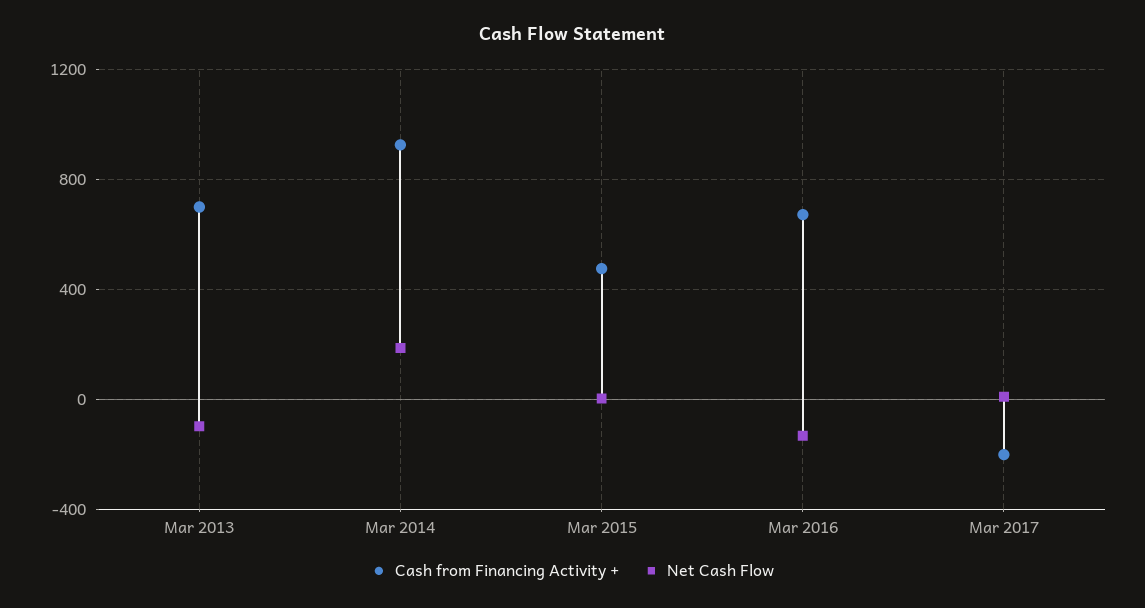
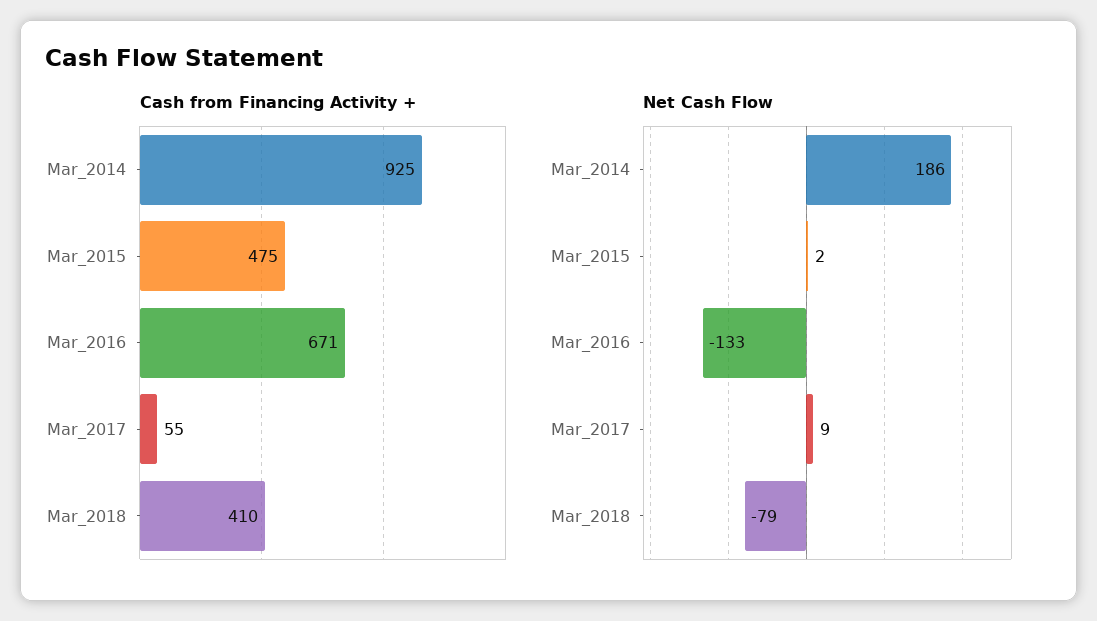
Cash from Financing Activity +, Mar 2013: 700 -> none
Net Cash Flow, Mar 2013: -100 -> none
Cash from Financing Activity +, Mar 2017: -200 -> 55
Cash from Financing Activity +, Mar_2018: none -> 410
Net Cash Flow, Mar_2018: none -> -79

